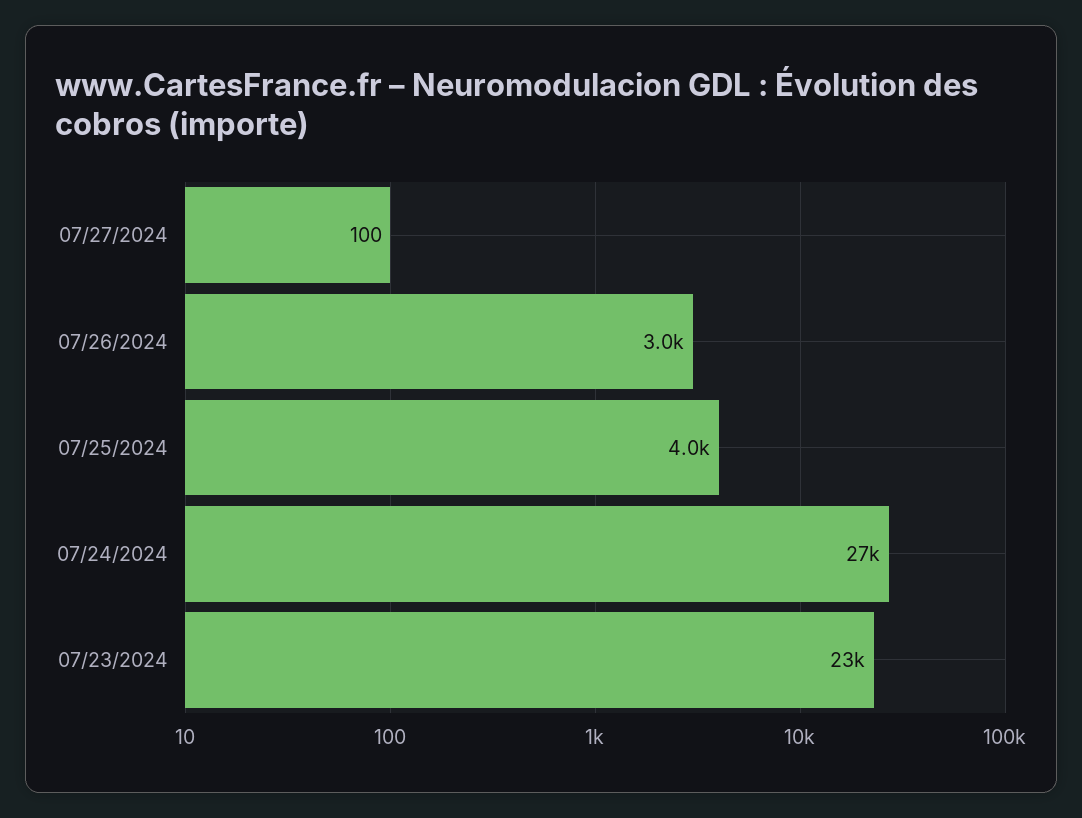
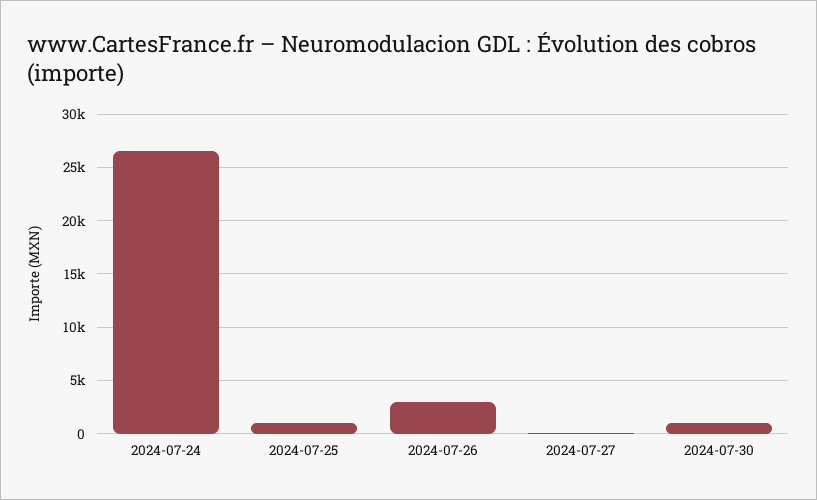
07/25/2024: 4000 -> 1000
07/23/2024: 23000 -> none
2024-07-30: none -> 1000

